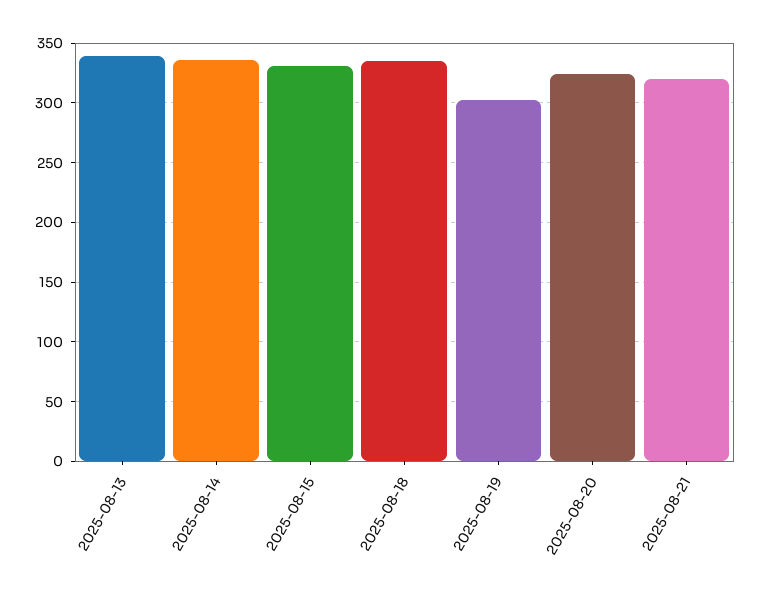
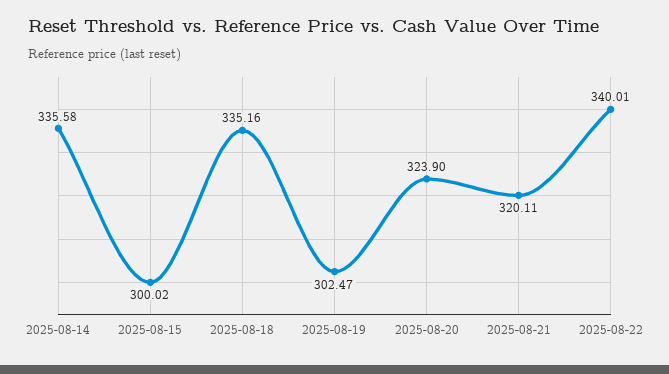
2025-08-13: 340 -> none
2025-08-15: 330 -> 300.02
2025-08-22: none -> 340.01

